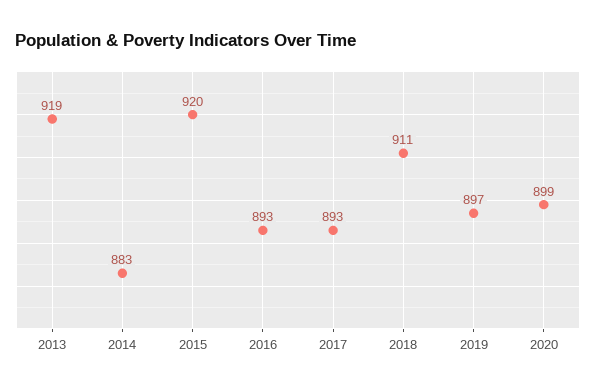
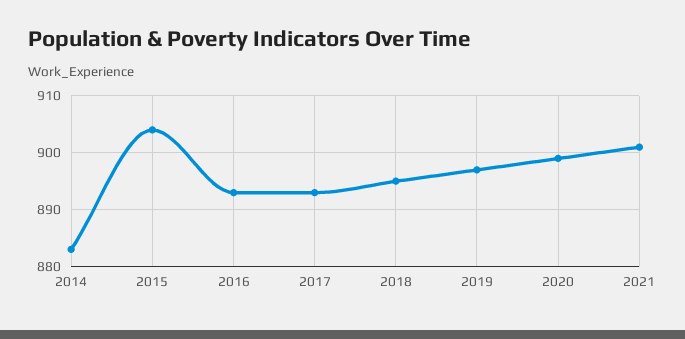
2013: 919 -> none
2015: 920 -> 905
2018: 911 -> 895
2021: none -> 900

